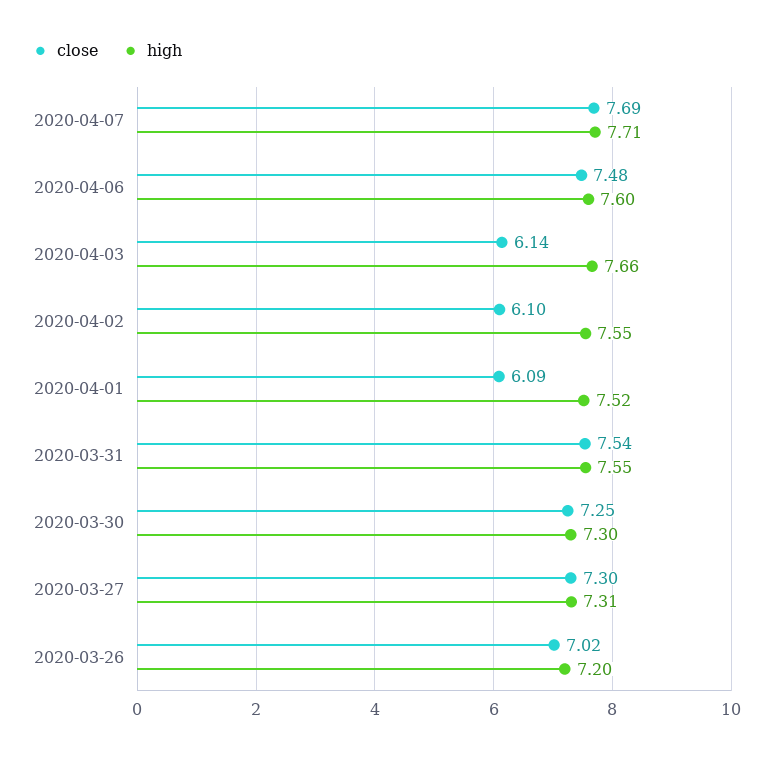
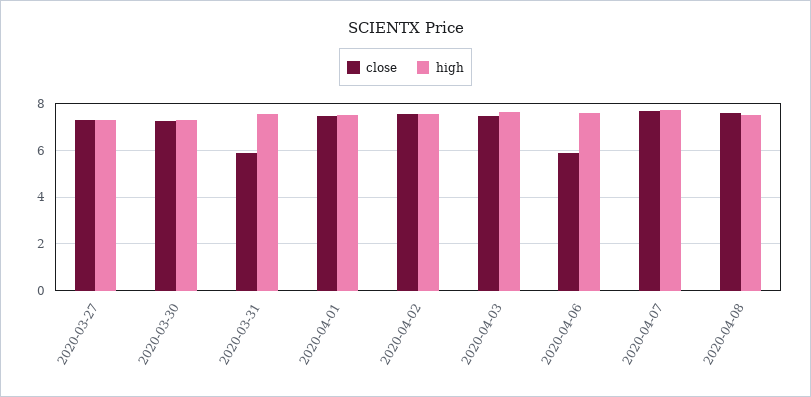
close, 2020-04-06: 7.48 -> 6
close, 2020-04-03: 6.14 -> 7.5
close, 2020-04-02: 6.1 -> 7.5
close, 2020-04-01: 6.09 -> 7.5
close, 2020-03-31: 7.54 -> 6
close, 2020-03-26: 7.02 -> none
high, 2020-03-26: 7.2 -> none
close, 2020-04-08: none -> 7.5
high, 2020-04-08: none -> 7.5

